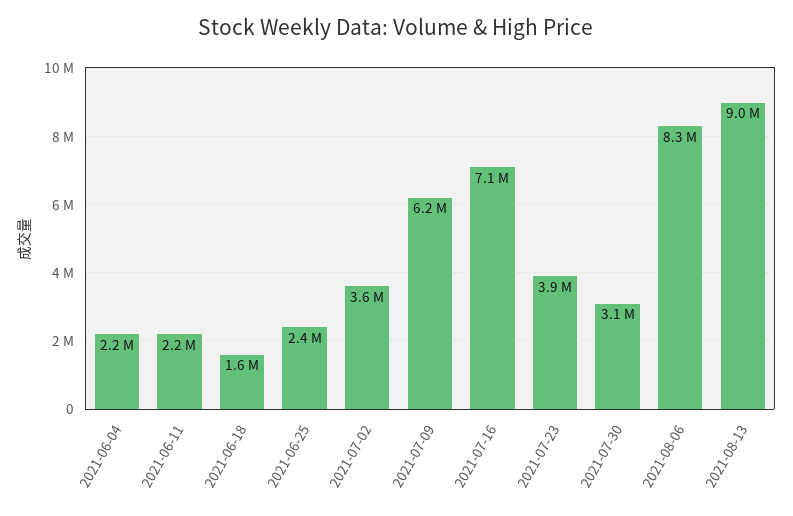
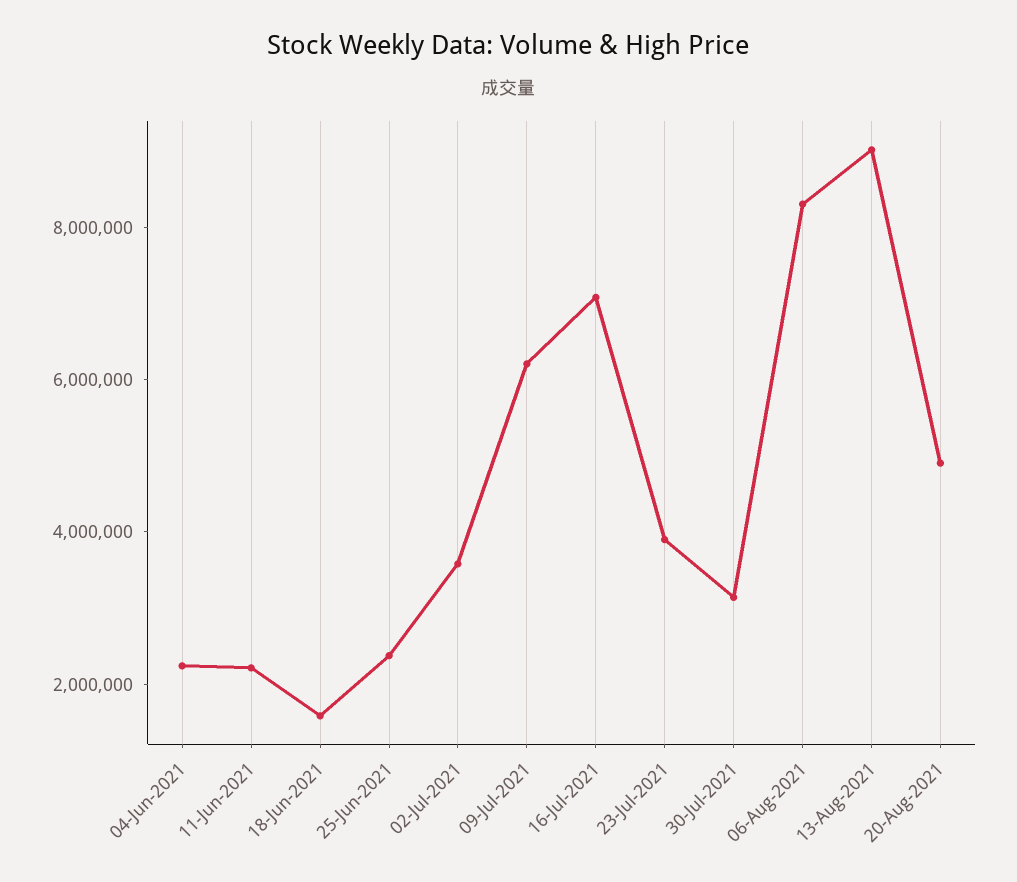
20-Aug-2021: none -> 5000000

